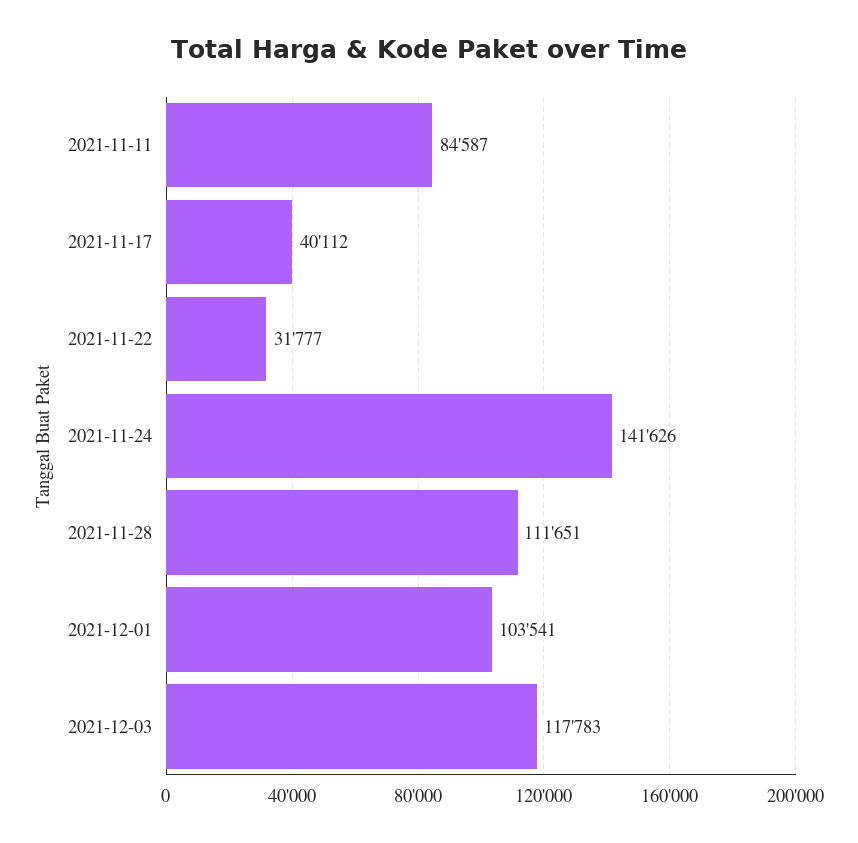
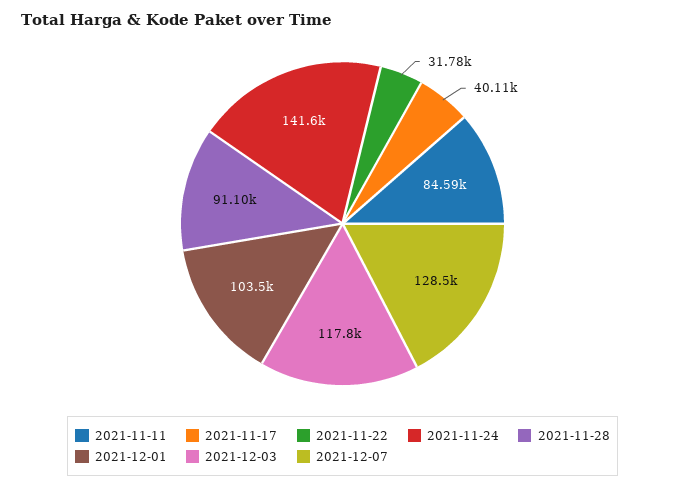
2021-11-28: 111651 -> 91100
2021-12-07: none -> 128500

